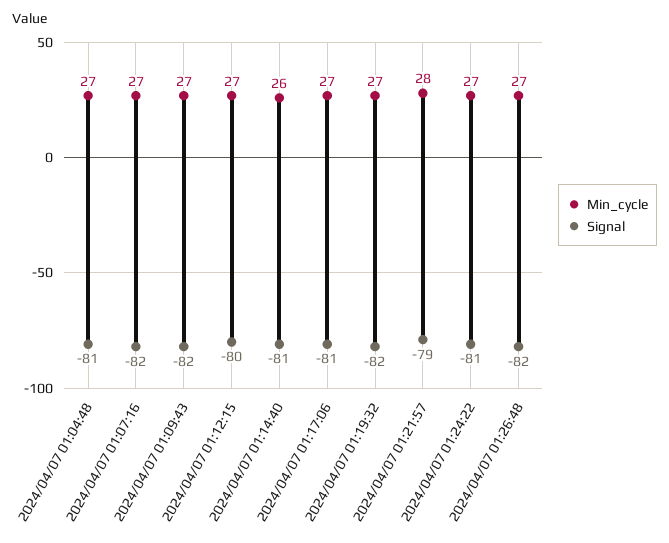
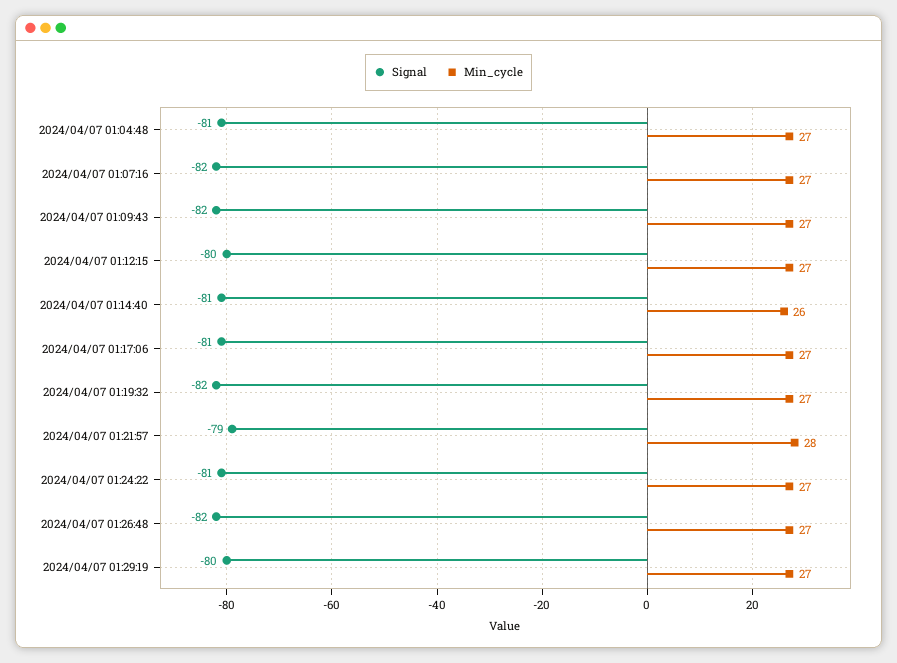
Signal, 2024/04/07 01:29:19: none -> -80
Min_cycle, 2024/04/07 01:29:19: none -> 27

